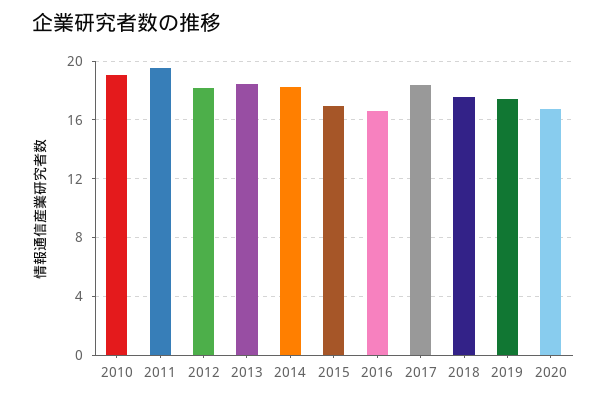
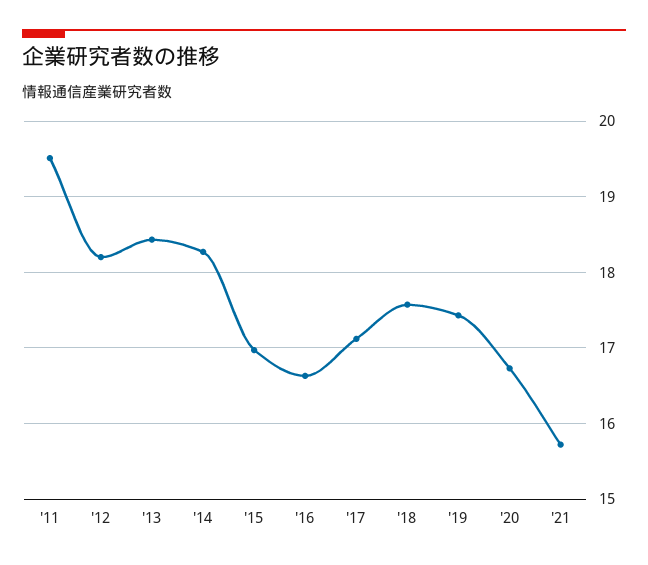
2010: 19 -> none
2017: 18.5 -> 17.1
'21: none -> 15.7

